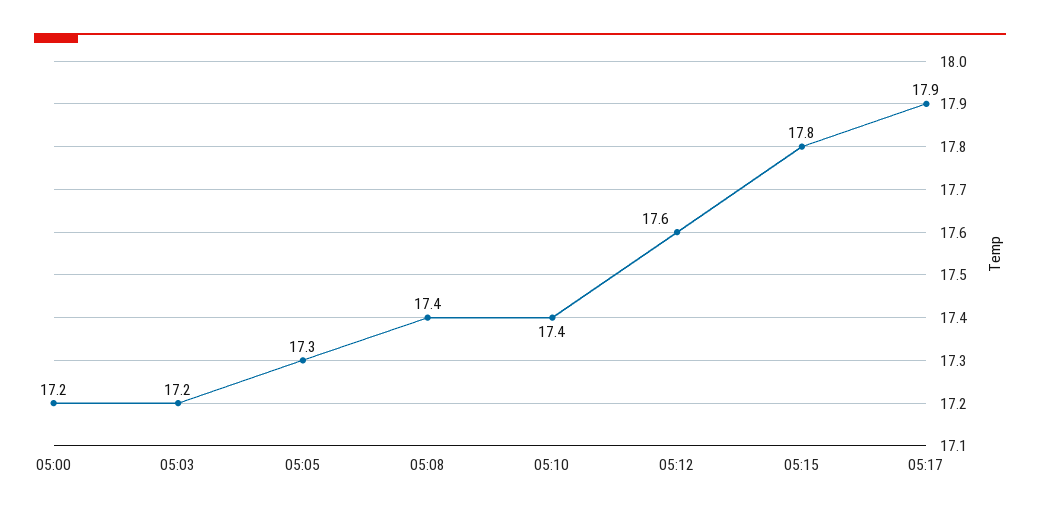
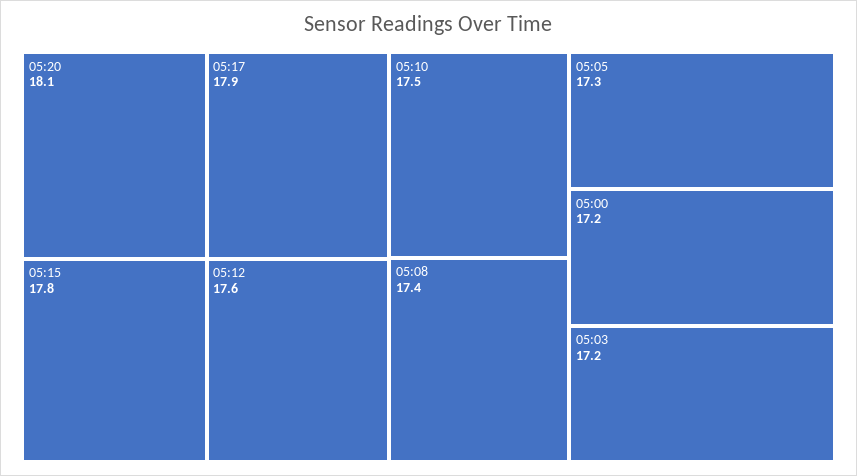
05:10: 17.4 -> 17.5
05:20: none -> 18.1

